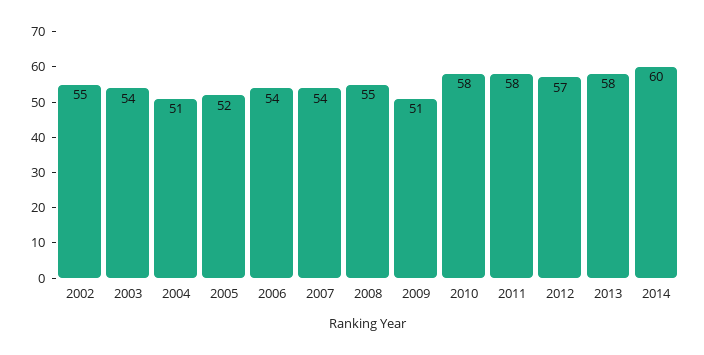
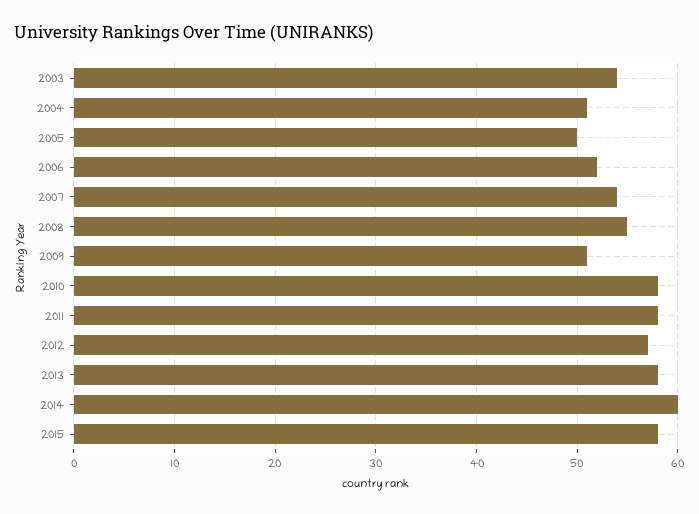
2002: 55 -> none
2005: 52 -> 50
2006: 54 -> 52
2015: none -> 58

